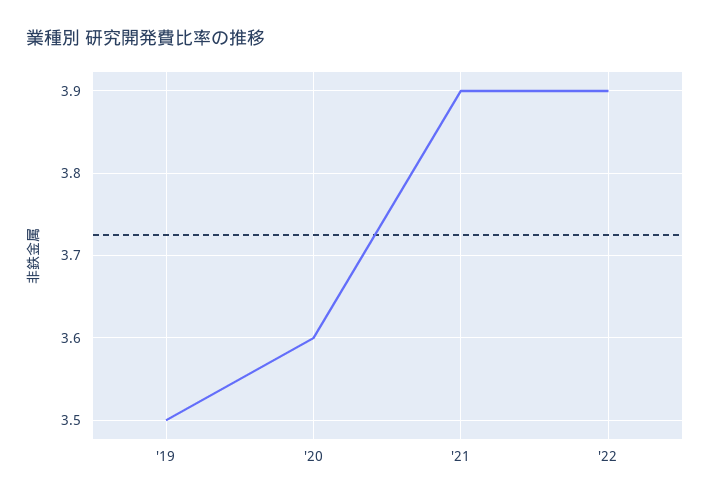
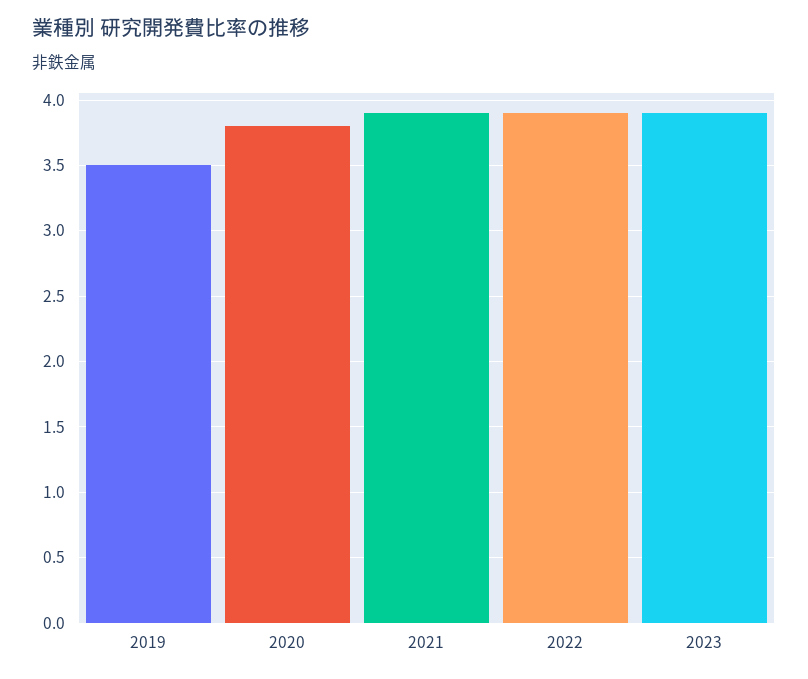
'20: 3.6 -> 3.8
2023: none -> 3.9

